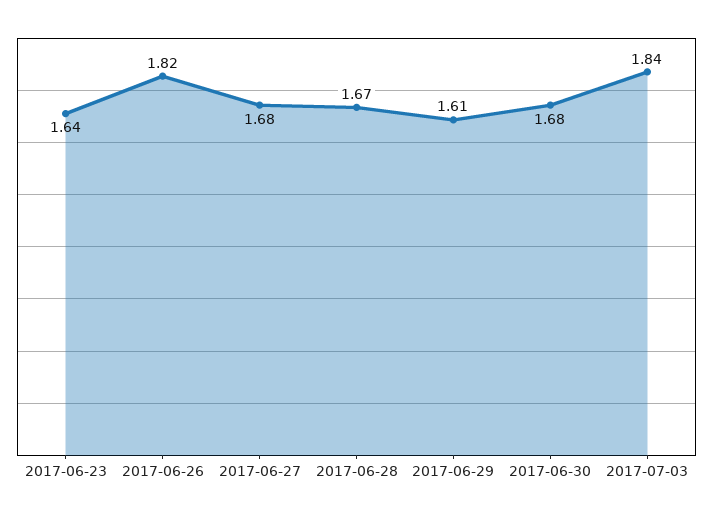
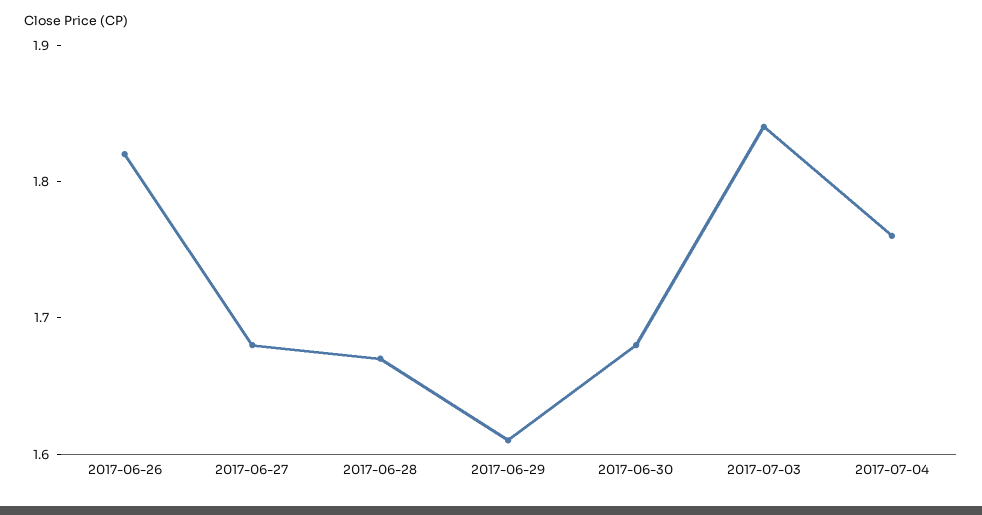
2017-06-23: 1.64 -> none
2017-07-04: none -> 1.76

